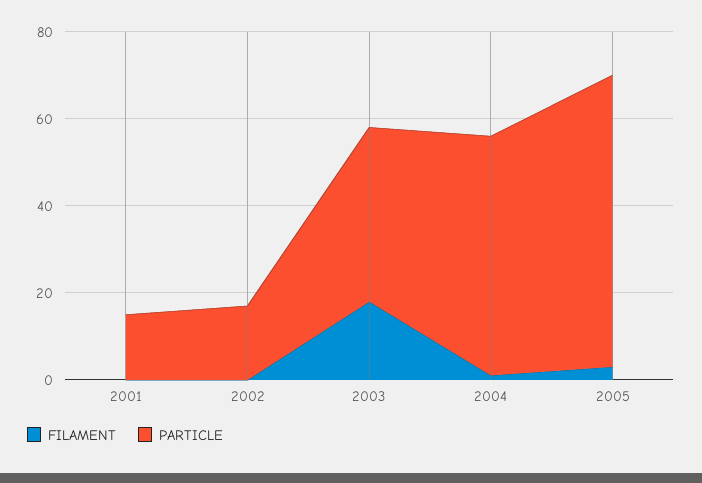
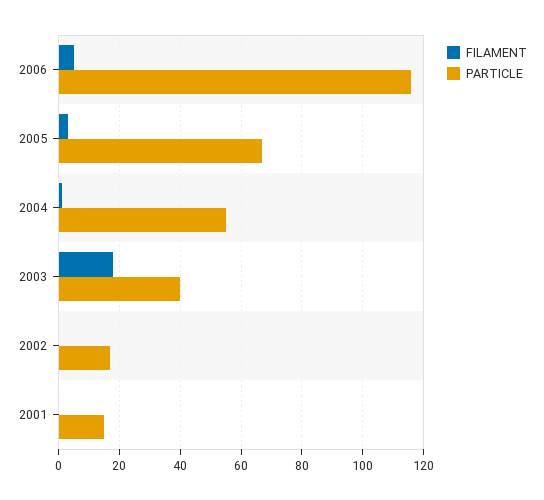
FILAMENT, 2006: none -> 5
PARTICLE, 2006: none -> 115

